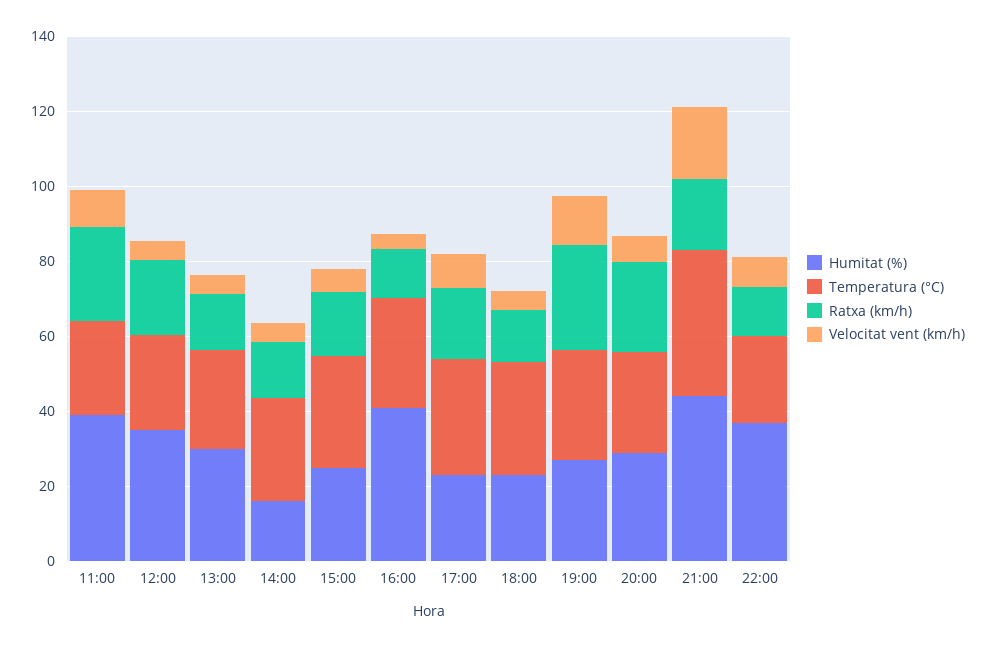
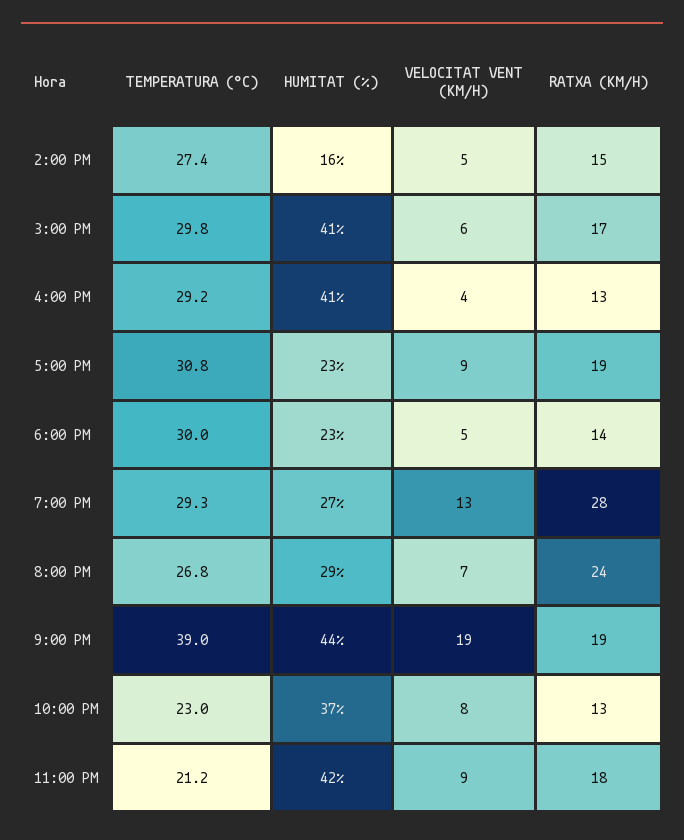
Humitat (%), 11:00: 40 -> none
Temperatura (°C), 11:00: 25 -> none
Ratxa (km/h), 11:00: 25 -> none
Velocitat vent (km/h), 11:00: 10 -> none
Humitat (%), 12:00: 35 -> none
Temperatura (°C), 12:00: 25 -> none
Ratxa (km/h), 12:00: 20 -> none
Velocitat vent (km/h), 12:00: 5 -> none
Humitat (%), 13:00: 30 -> none
Temperatura (°C), 13:00: 25 -> none
Ratxa (km/h), 13:00: 15 -> none
Velocitat vent (km/h), 13:00: 5 -> none
Humitat (%), 15:00: 25 -> 41
Temperatura (°C), 11:00 PM: none -> 21.2
Humitat (%), 11:00 PM: none -> 42
Velocitat vent (km/h), 11:00 PM: none -> 9
Ratxa (km/h), 11:00 PM: none -> 18

